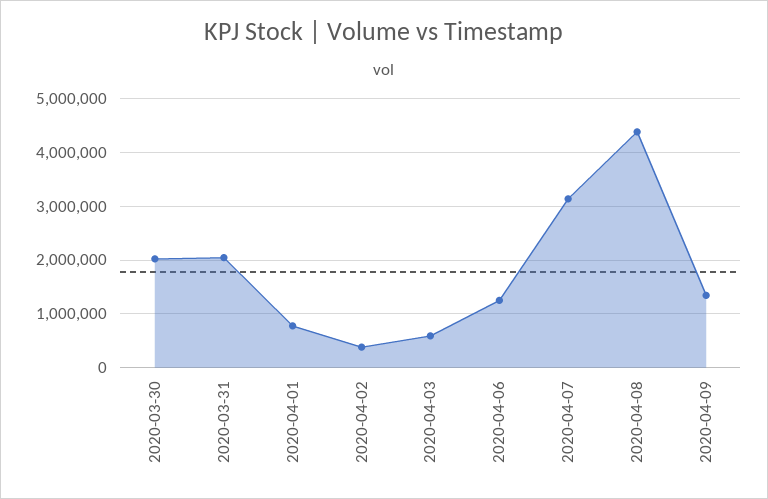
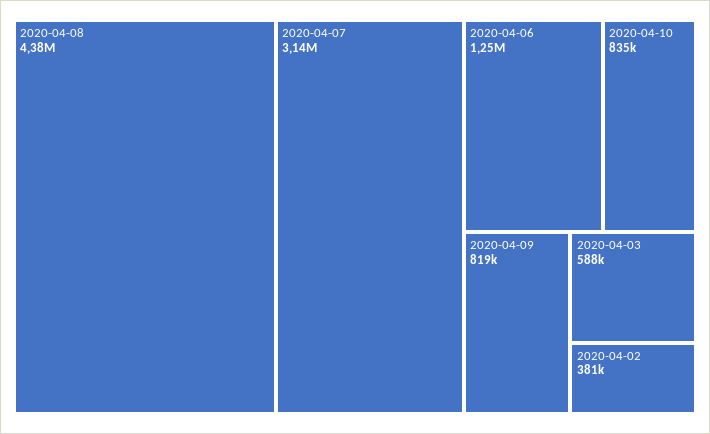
2020-03-30: 2000000 -> none
2020-03-31: 2000000 -> none
2020-04-01: 800000 -> none
2020-04-09: 1400000 -> 819000
2020-04-10: none -> 835000

